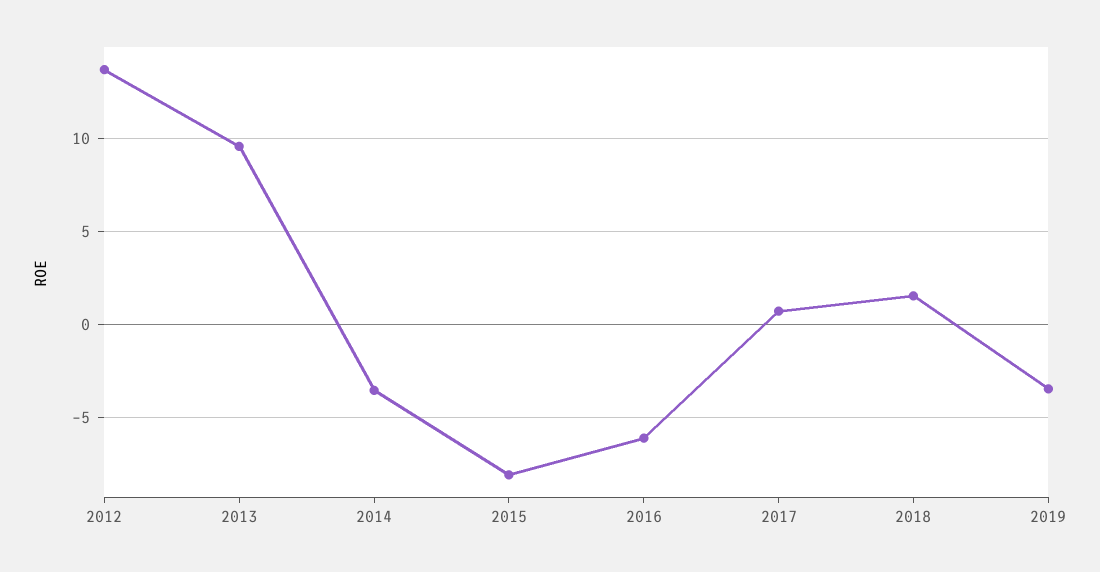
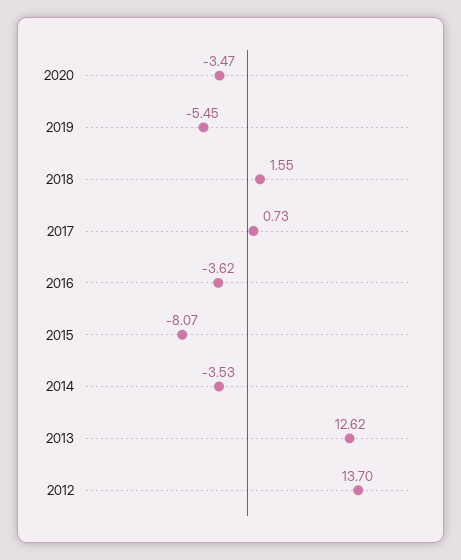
2013: 9.5 -> 12.62
2016: -6 -> -3.62
2019: -3.5 -> -5.45
2020: none -> -3.47

